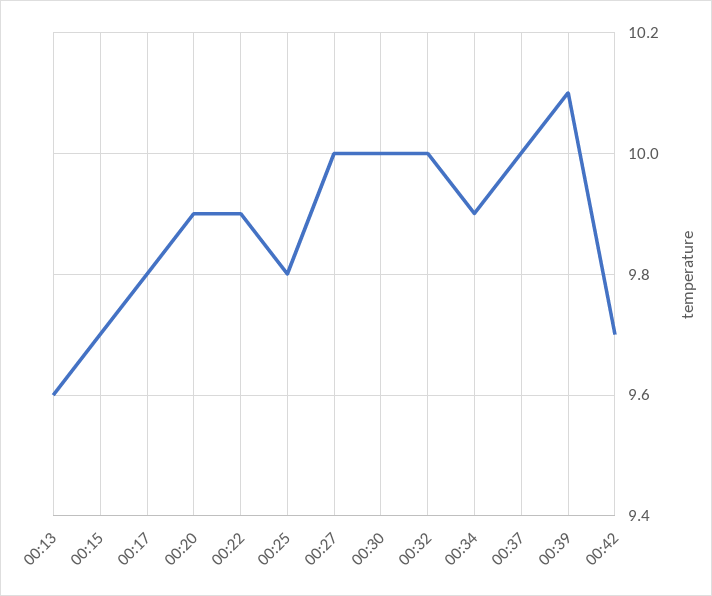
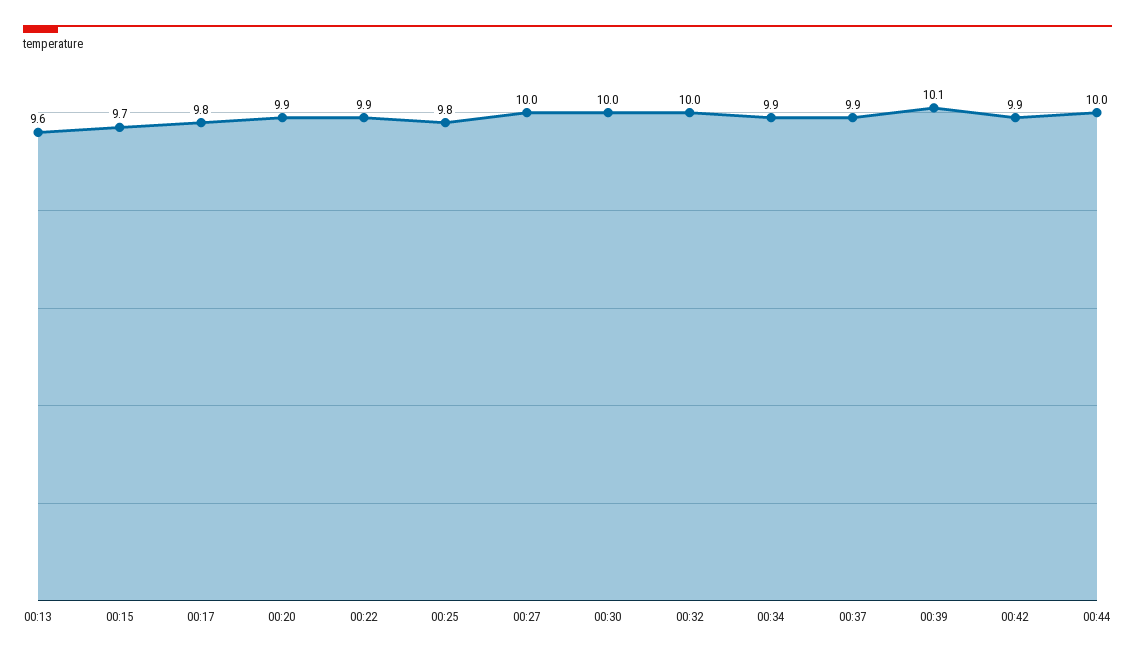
00:37: 10 -> 9.9
00:42: 9.7 -> 9.9
00:44: none -> 10

